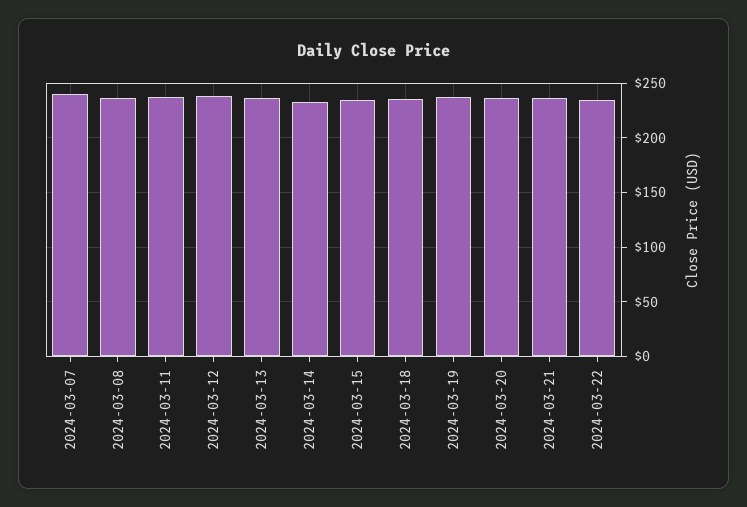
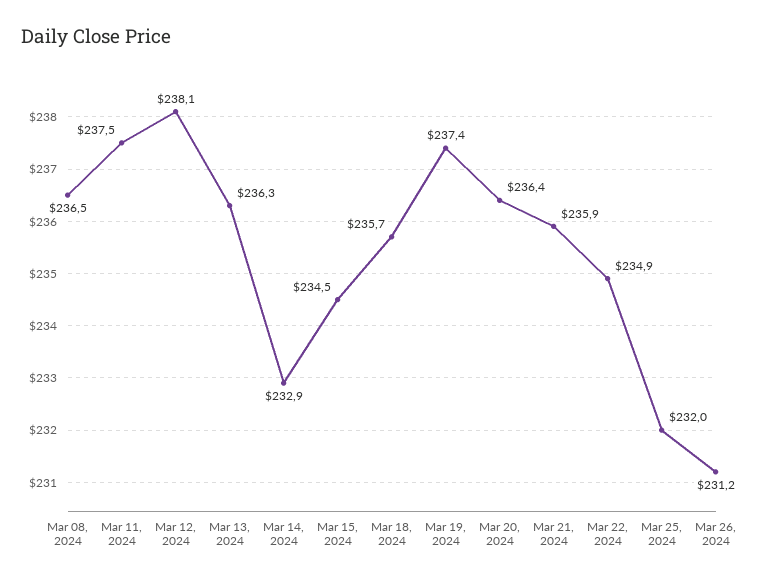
2024-03-07: 240 -> none
Mar 25, 2024: none -> 232
Mar 26, 2024: none -> 231.2

